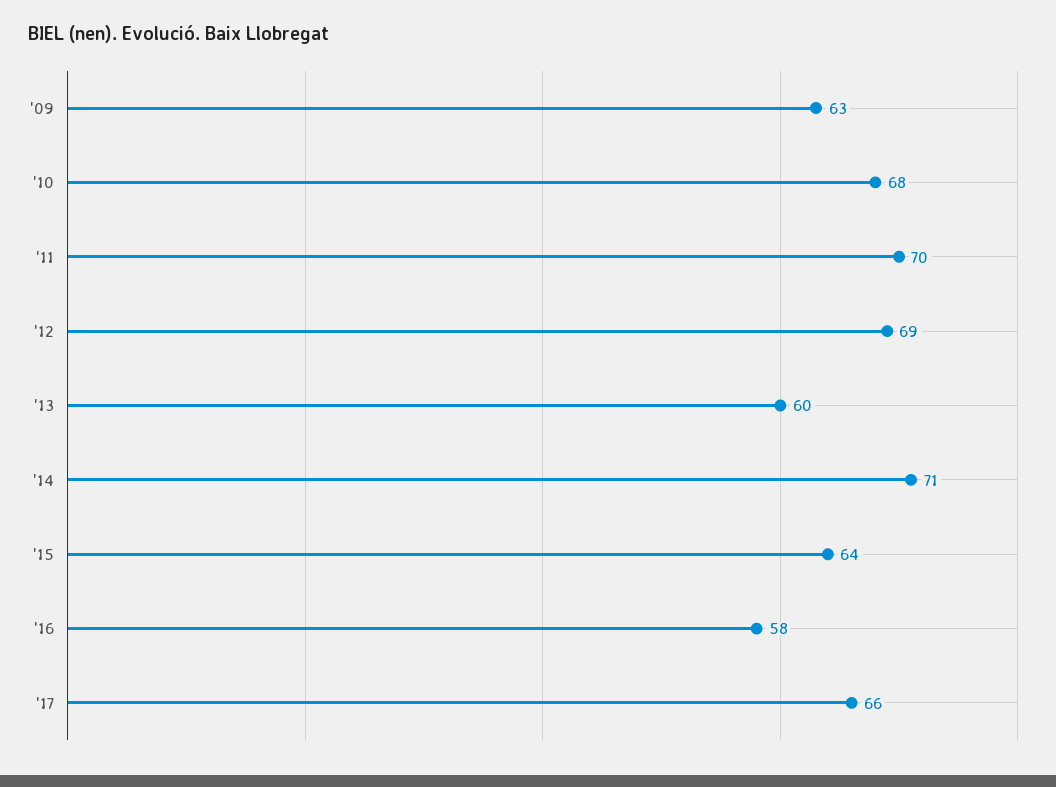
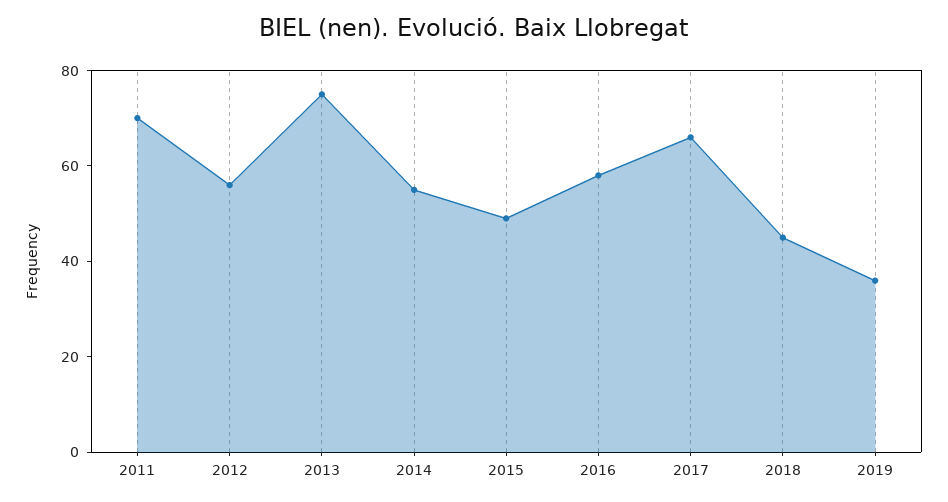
'09: 63 -> none
'10: 68 -> none
'12: 69 -> 55
'13: 60 -> 75
'14: 71 -> 55
'15: 64 -> 50
2018: none -> 45
2019: none -> 35

